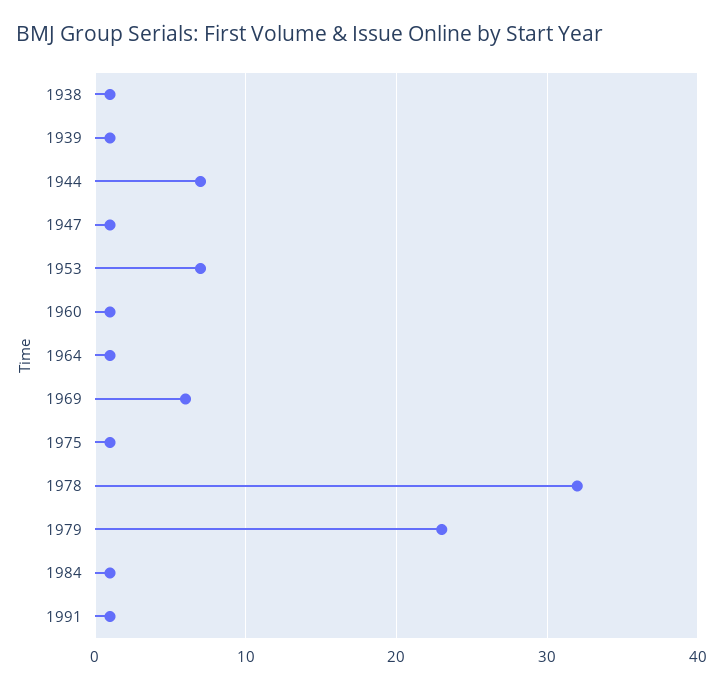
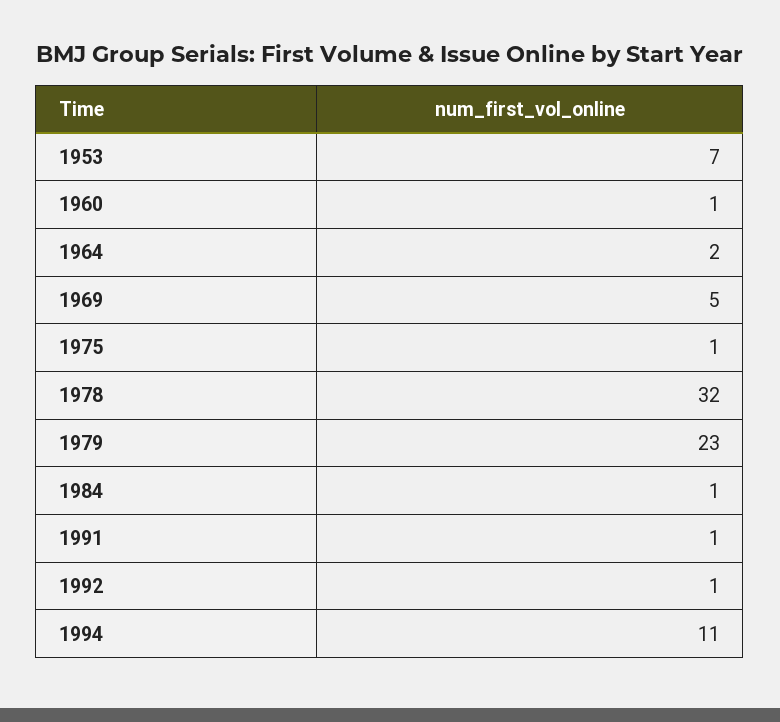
1938: 1 -> none
1939: 1 -> none
1944: 7 -> none
1947: 1 -> none
1964: 1 -> 2
1969: 6 -> 5
1992: none -> 1
1994: none -> 11

